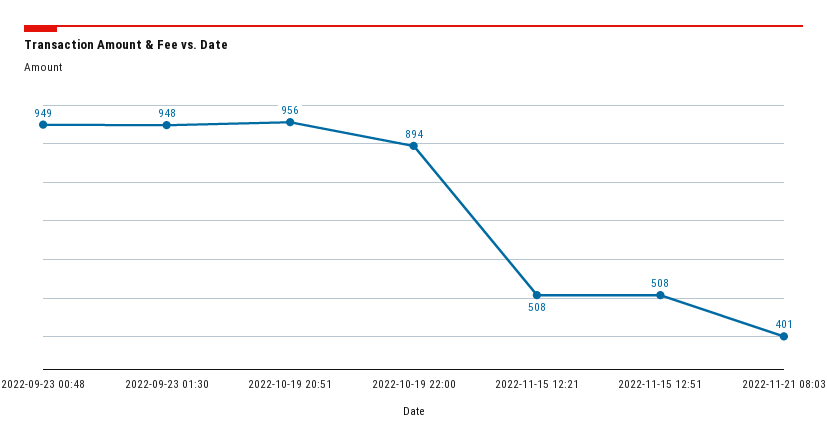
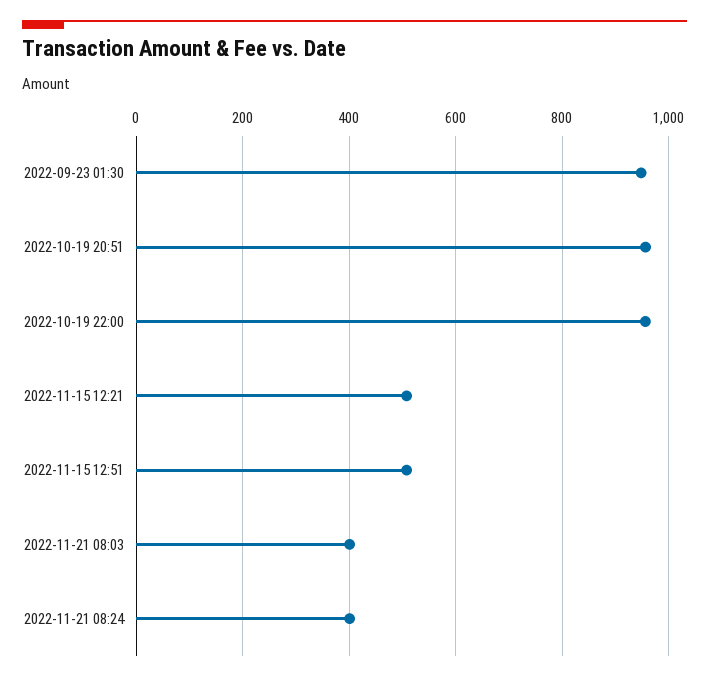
2022-09-23 00:48: 949 -> none
2022-10-19 22:00: 894 -> 960
2022-11-21 08:24: none -> 400

